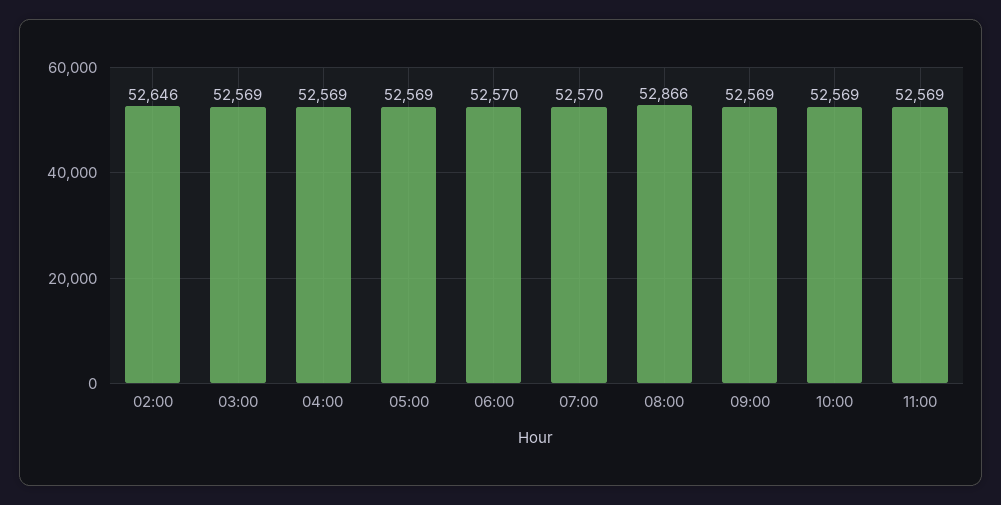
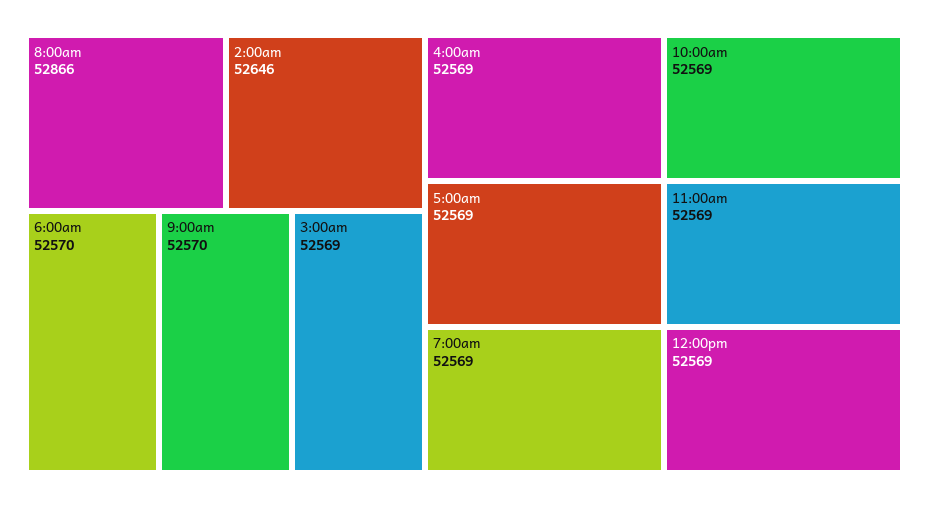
07:00: 52570 -> 52569
09:00: 52569 -> 52570
12:00pm: none -> 52569

